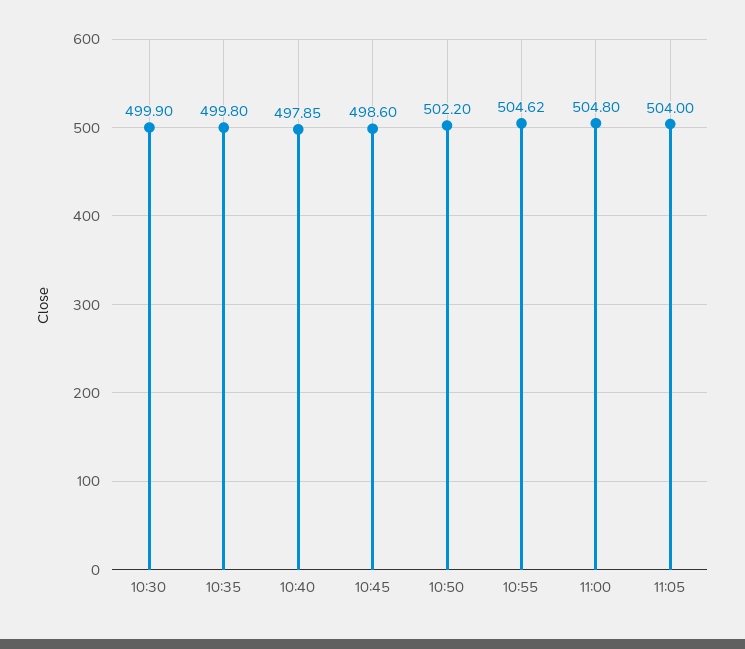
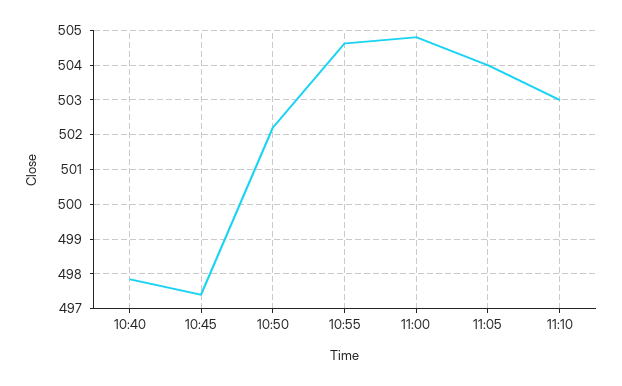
10:30: 499.9 -> none
10:35: 499.8 -> none
10:45: 498.6 -> 497.4
11:10: none -> 503

